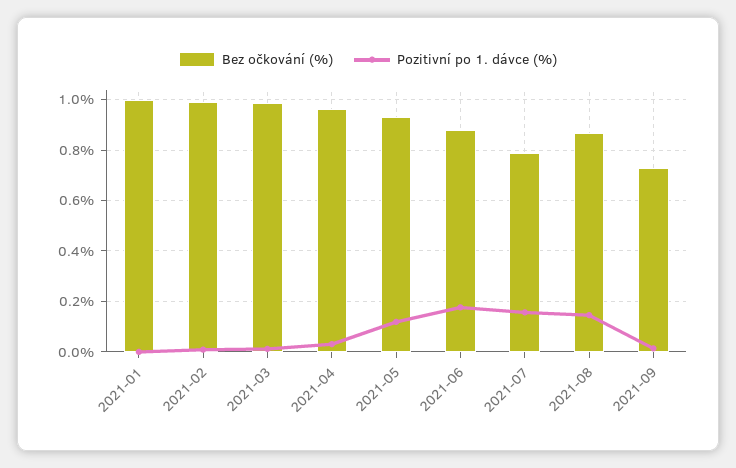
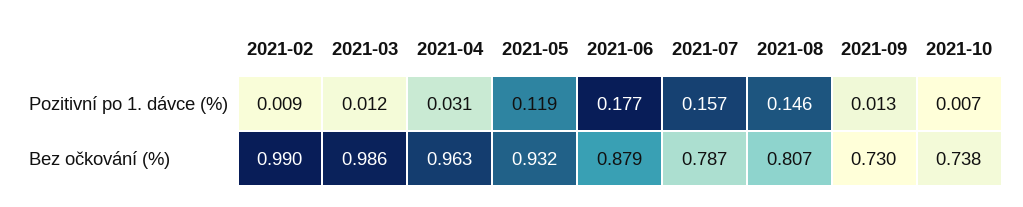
Bez očkování (%), 2021-01: 1 -> none
Pozitivní po 1. dávce (%), 2021-01: 0 -> none
Bez očkování (%), 2021-08: 0.875 -> 0.807
Pozitivní po 1. dávce (%), 2021-10: none -> 0.007
Bez očkování (%), 2021-10: none -> 0.738

